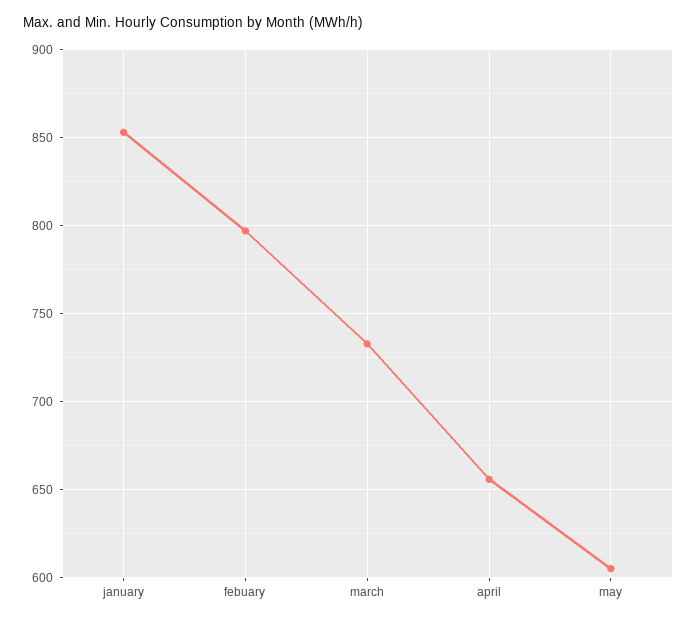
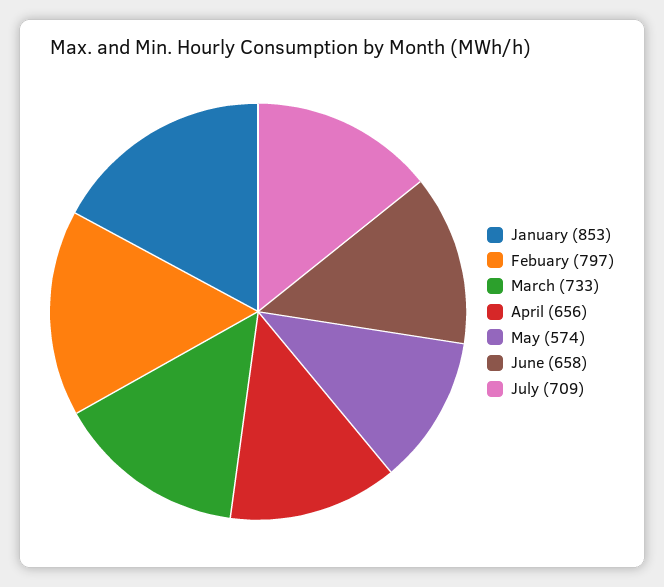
may: 605 -> 574
June: none -> 658
July: none -> 709

